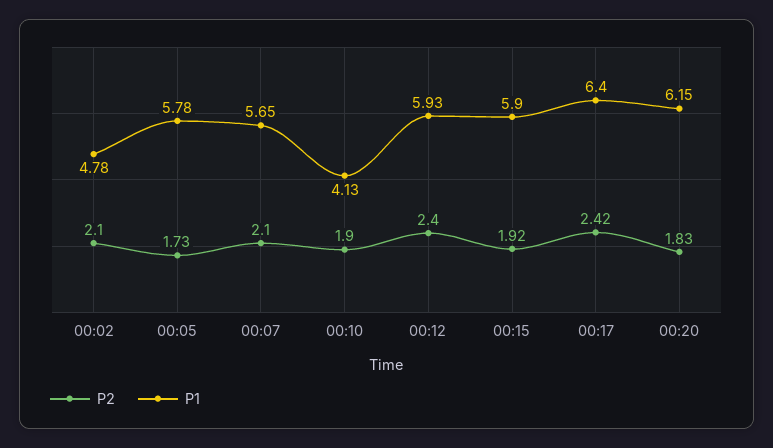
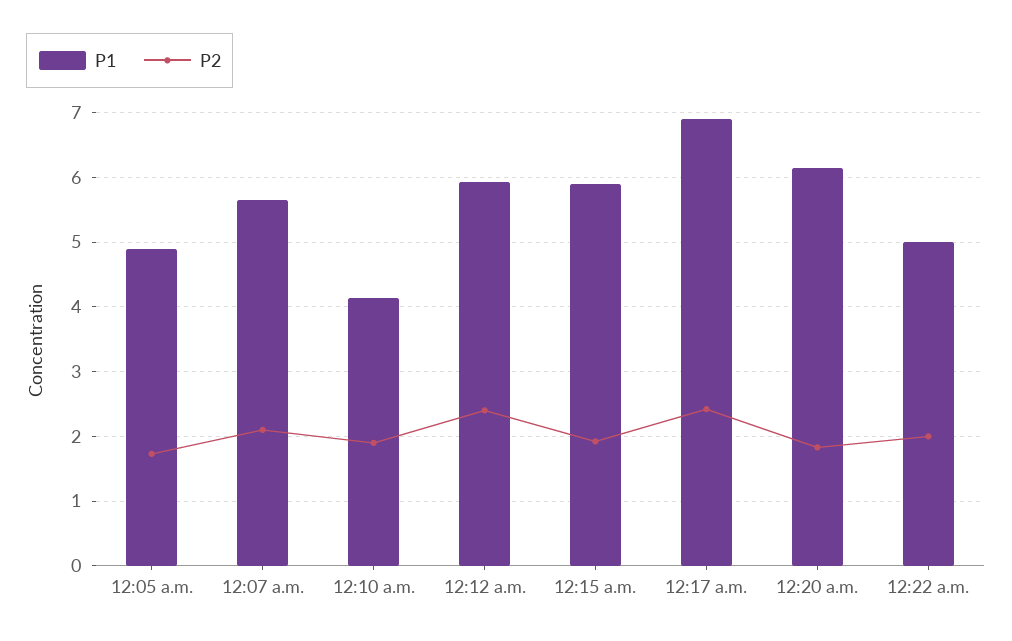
P2, 00:02: 2.1 -> none
P1, 00:02: 4.78 -> none
P1, 00:05: 5.78 -> 4.9
P1, 00:17: 6.4 -> 6.9
P1, 12:22 a.m.: none -> 5
P2, 12:22 a.m.: none -> 2

